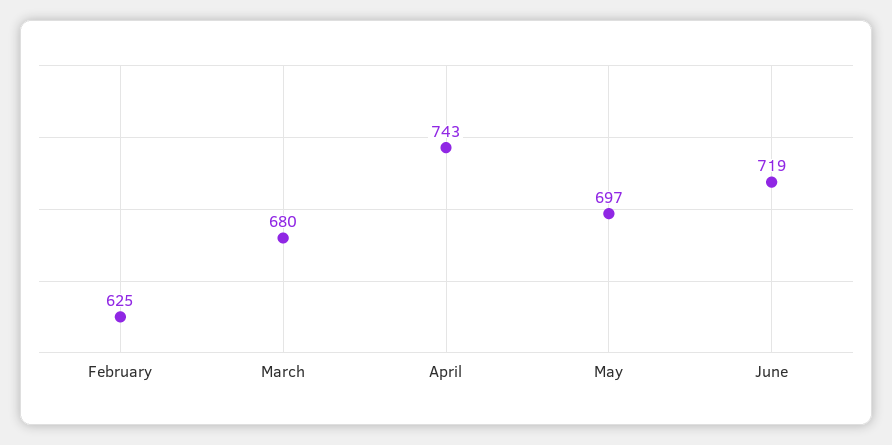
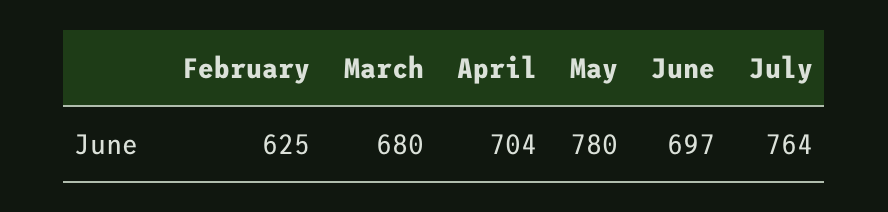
April: 743 -> 704
May: 697 -> 780
June: 719 -> 697
July: none -> 764

